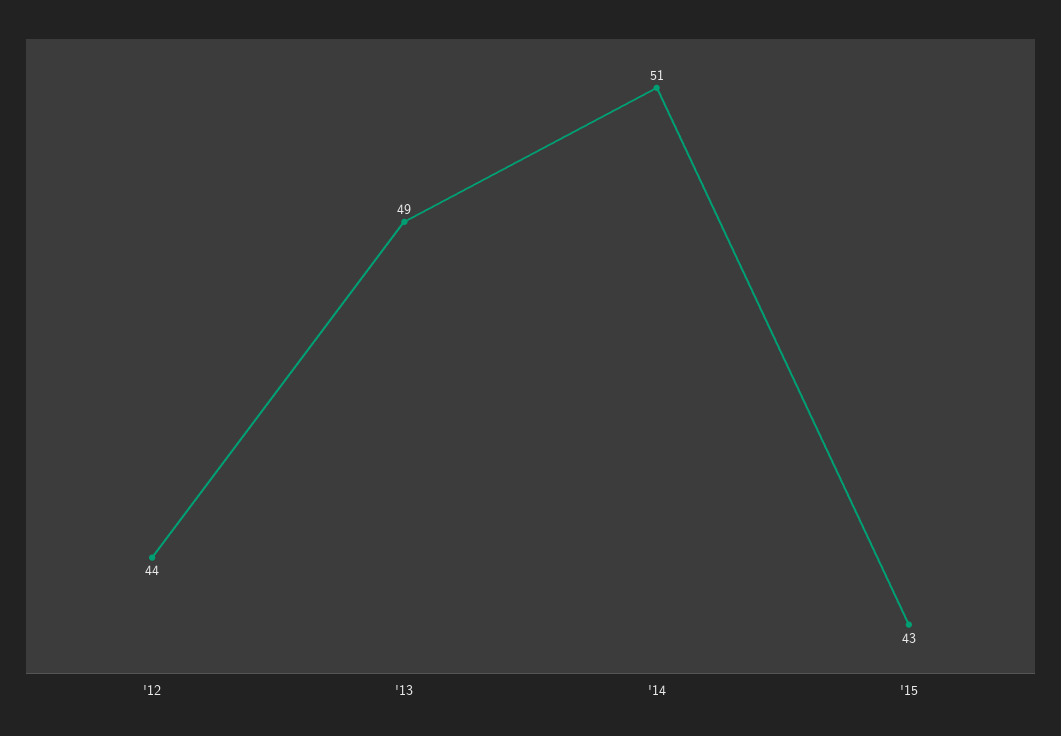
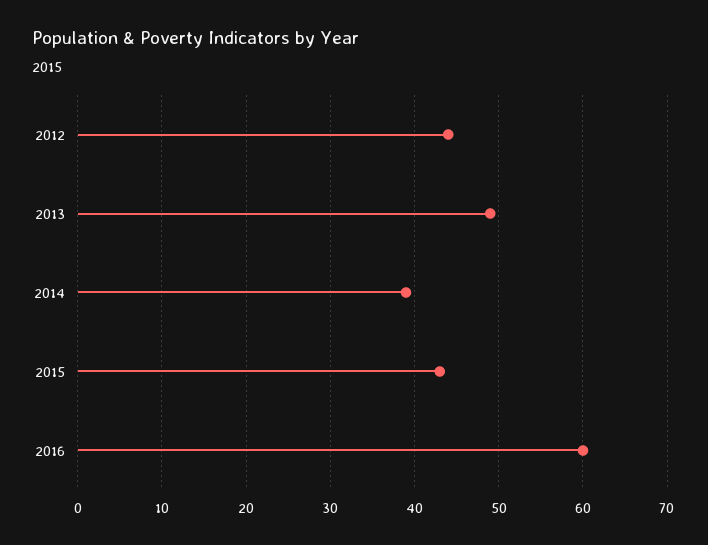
'14: 51 -> 39
2016: none -> 60

